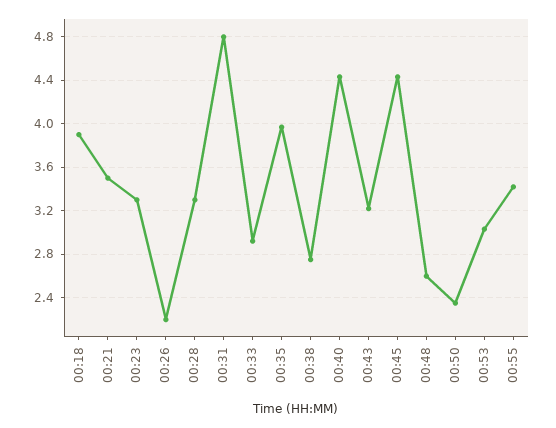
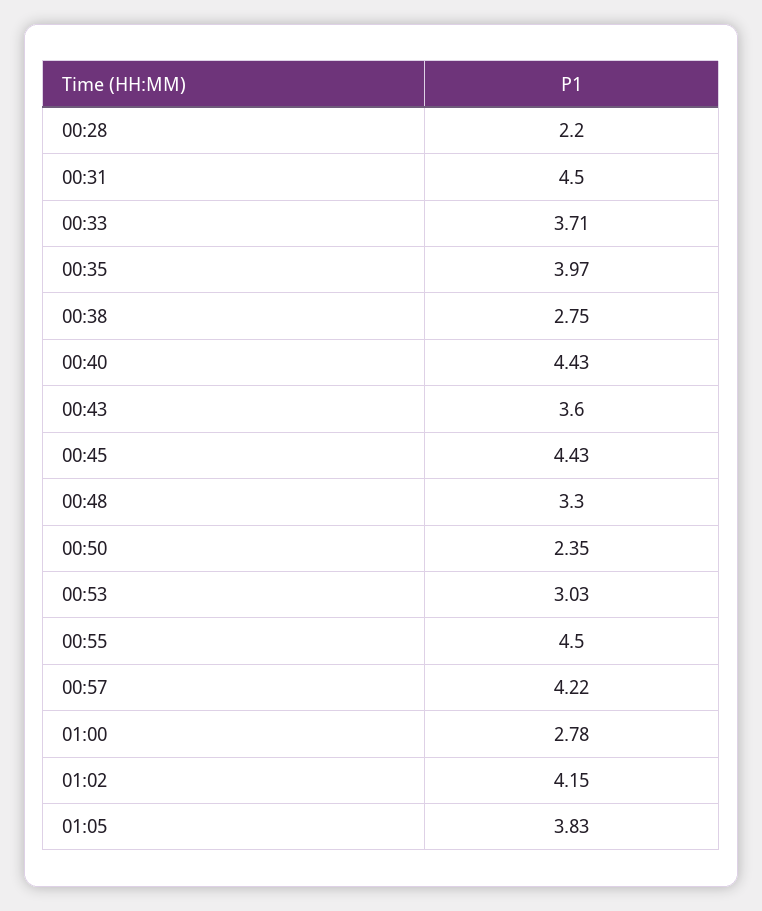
00:18: 3.9 -> none
00:21: 3.5 -> none
00:23: 3.3 -> none
00:26: 2.2 -> none
00:28: 3.3 -> 2.2
00:31: 4.8 -> 4.5
00:33: 2.9 -> 3.71
00:43: 3.2 -> 3.6
00:48: 2.6 -> 3.3
00:55: 3.4 -> 4.5
00:57: none -> 4.22
01:00: none -> 2.78
01:02: none -> 4.15
01:05: none -> 3.83

